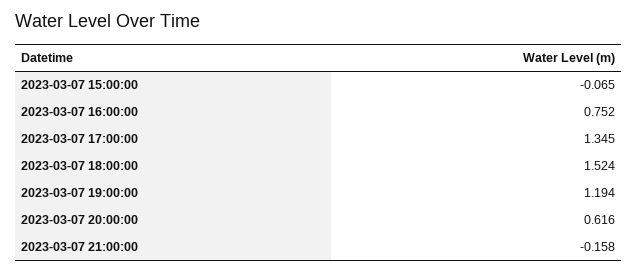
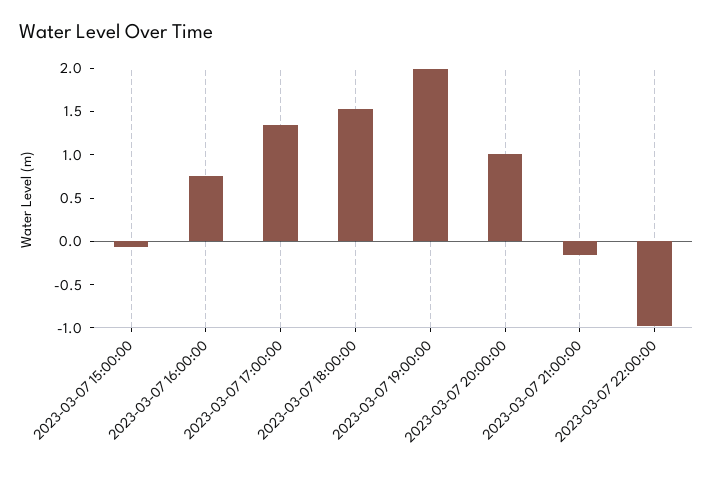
2023-03-07 19:00:00: 1.194 -> 2
2023-03-07 20:00:00: 0.616 -> 1
2023-03-07 22:00:00: none -> -1

